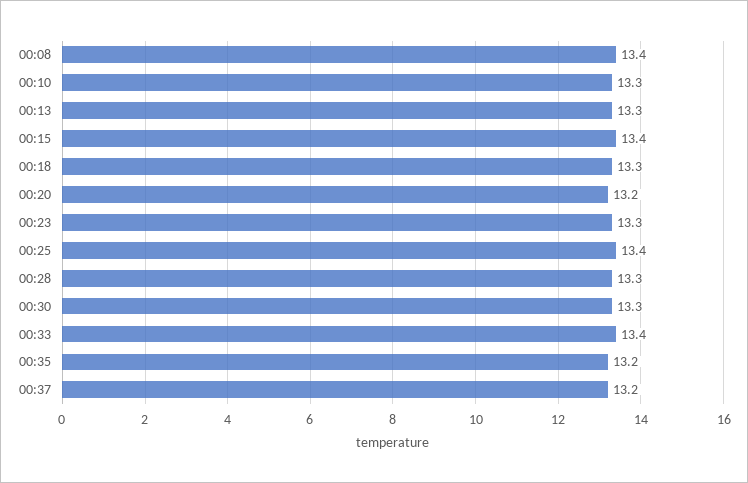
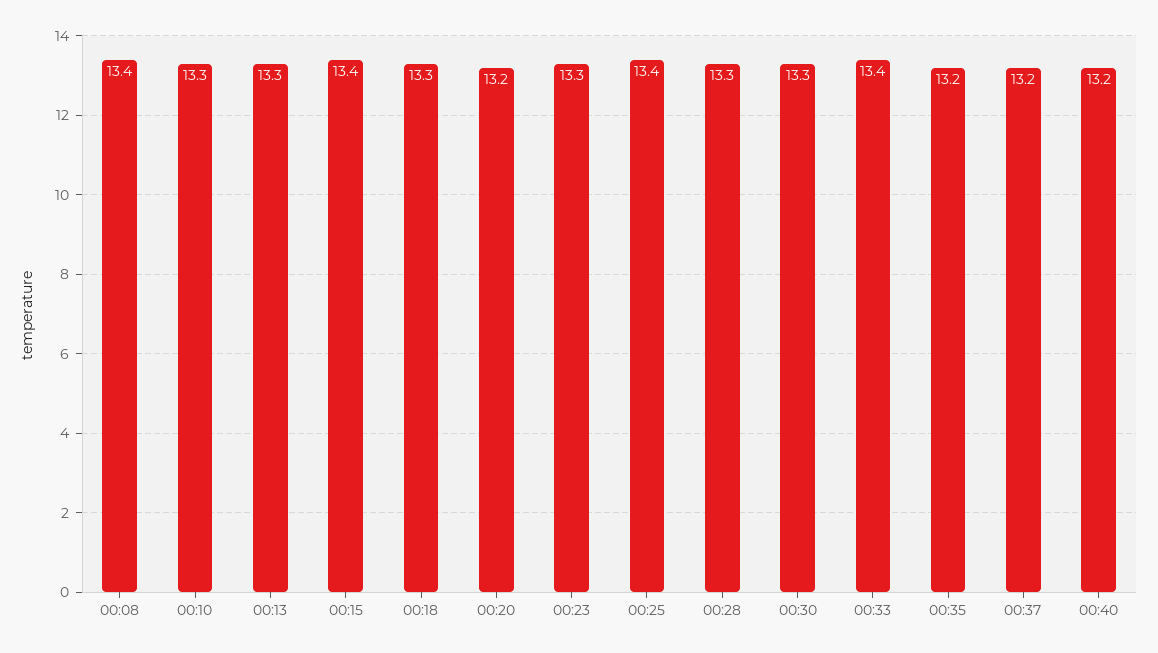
00:40: none -> 13.2

